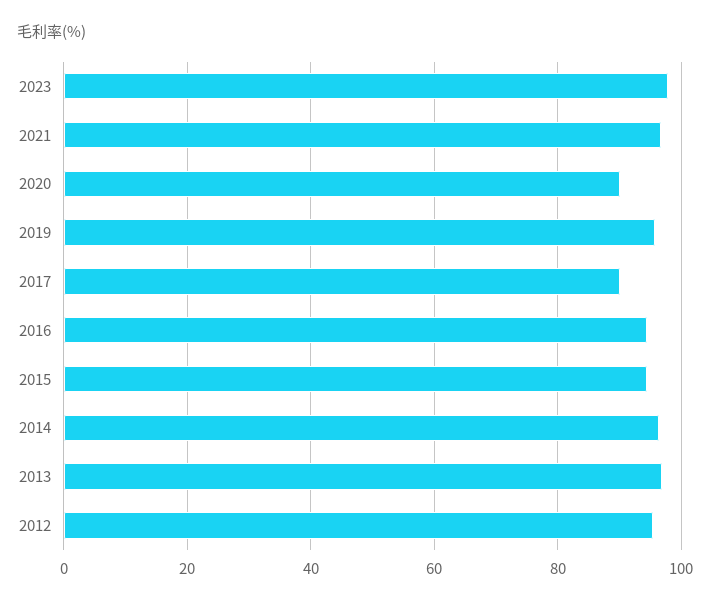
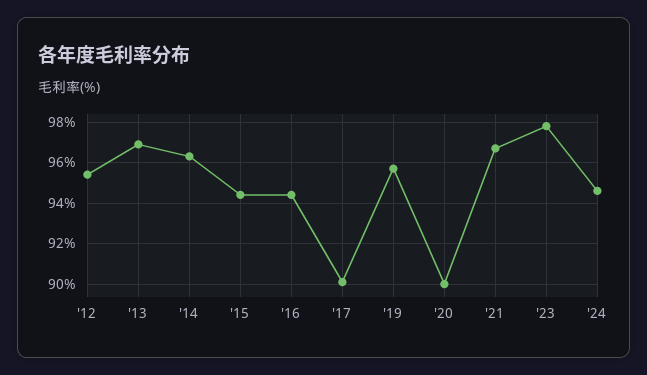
'24: none -> 94.5

